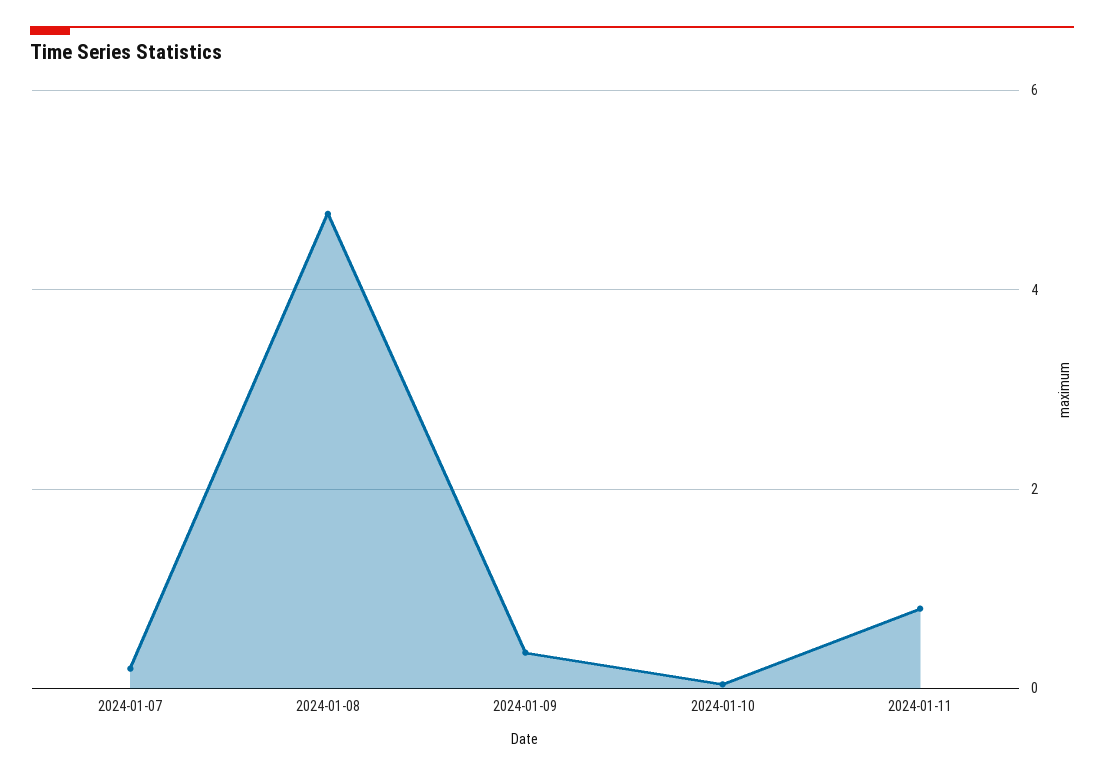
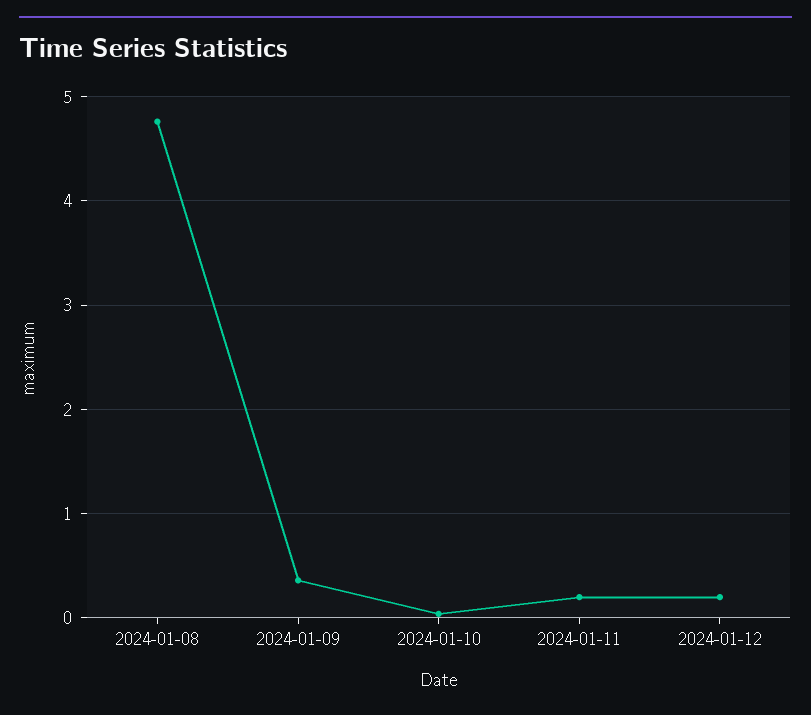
2024-01-07: 0.2 -> none
2024-01-11: 0.8 -> 0.2
2024-01-12: none -> 0.2

